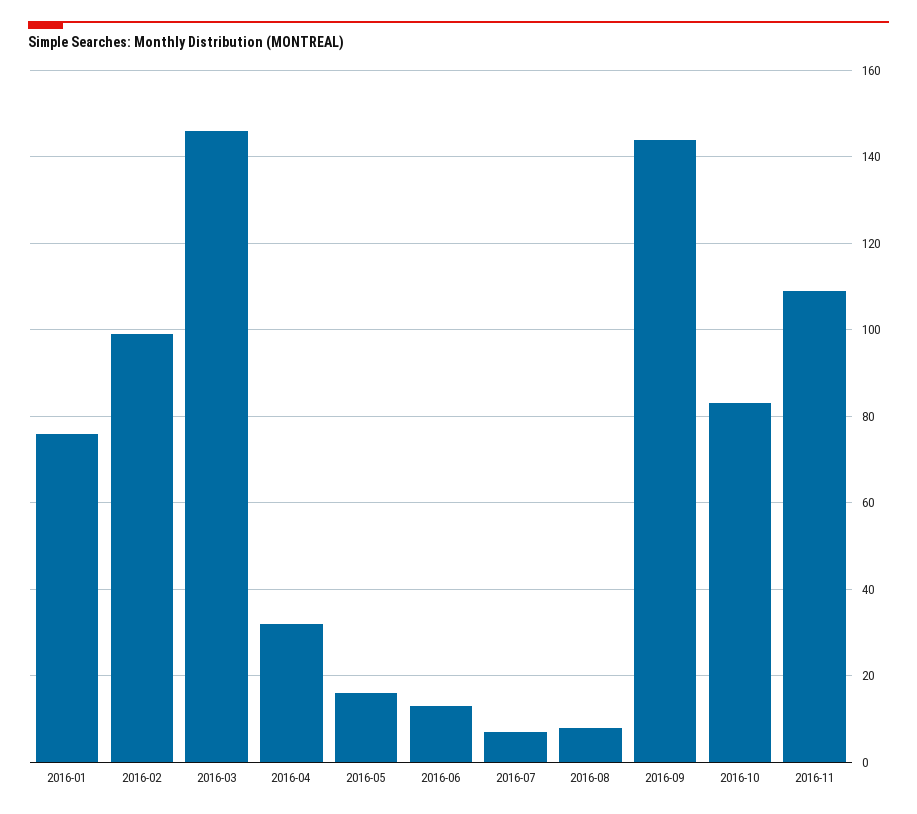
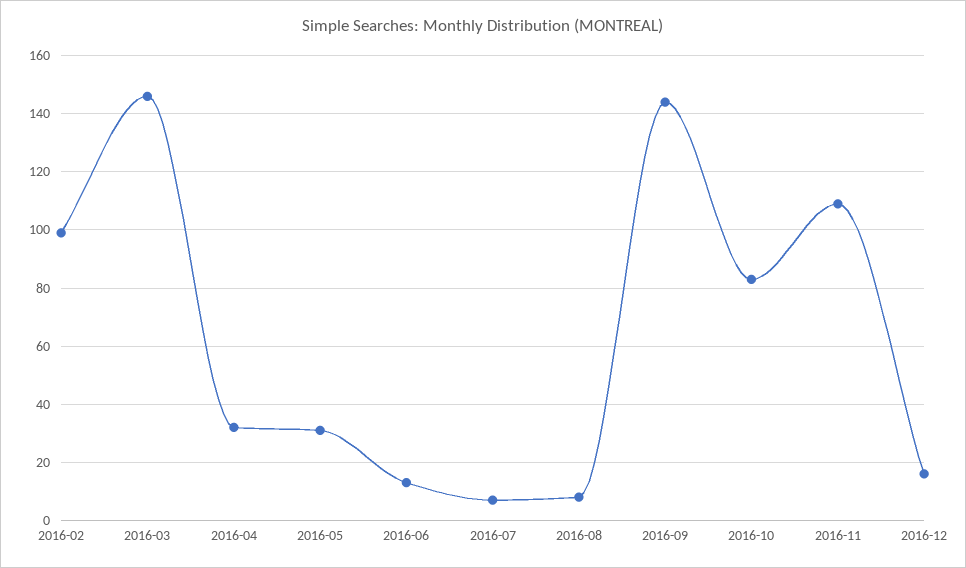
2016-01: 75 -> none
2016-05: 15 -> 30
2016-12: none -> 15

